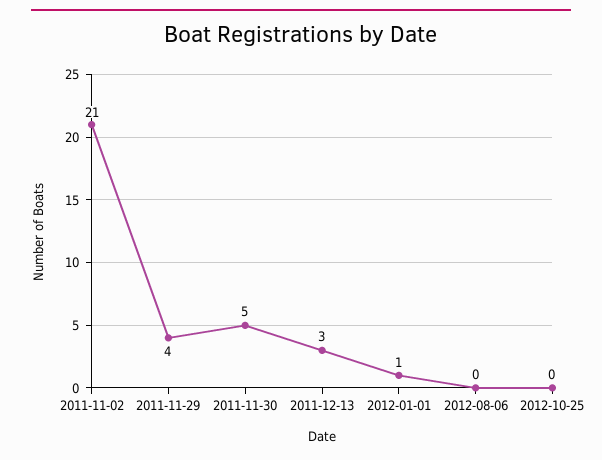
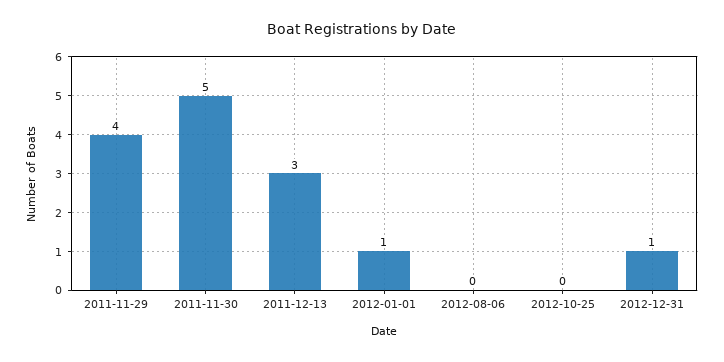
2011-11-02: 21 -> none
2012-12-31: none -> 1

